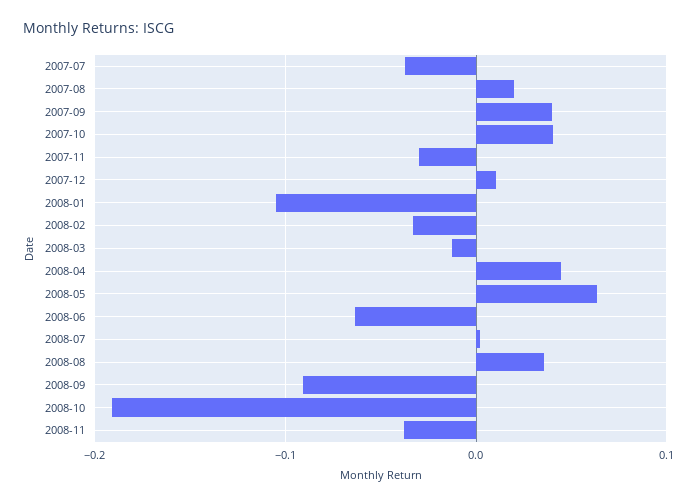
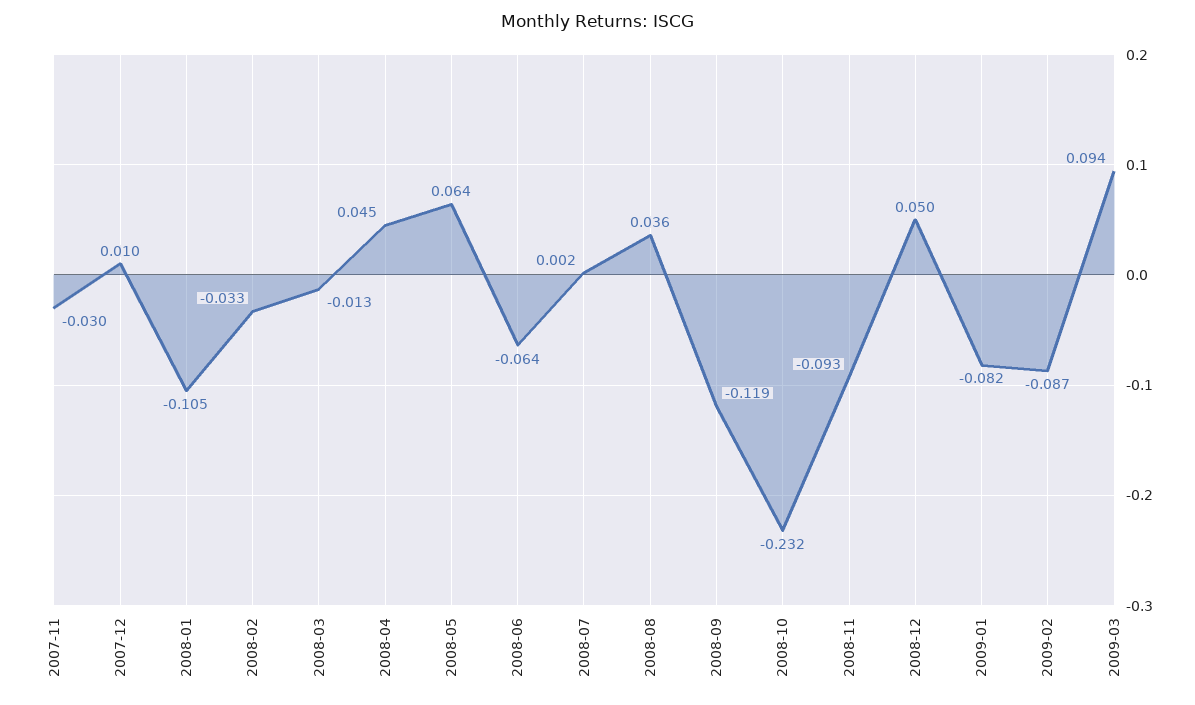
2007-07: -0.04 -> none
2007-08: 0.02 -> none
2007-09: 0.04 -> none
2007-10: 0.04 -> none
2008-09: -0.09 -> -0.119
2008-10: -0.19 -> -0.232
2008-11: -0.04 -> -0.093
2008-12: none -> 0.05
2009-01: none -> -0.082
2009-02: none -> -0.087
2009-03: none -> 0.094

